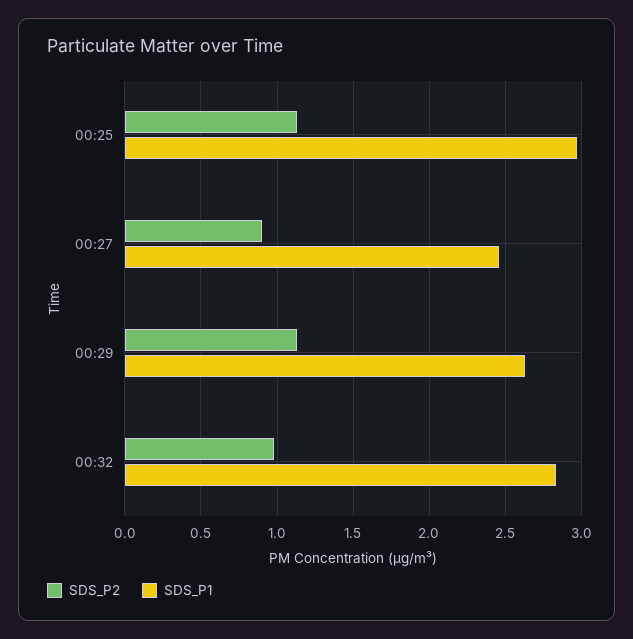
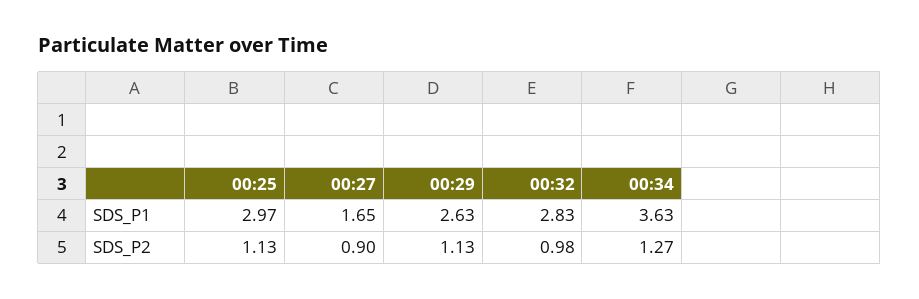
SDS_P1, 00:27: 2.45 -> 1.65
SDS_P1, 00:34: none -> 3.63
SDS_P2, 00:34: none -> 1.27

